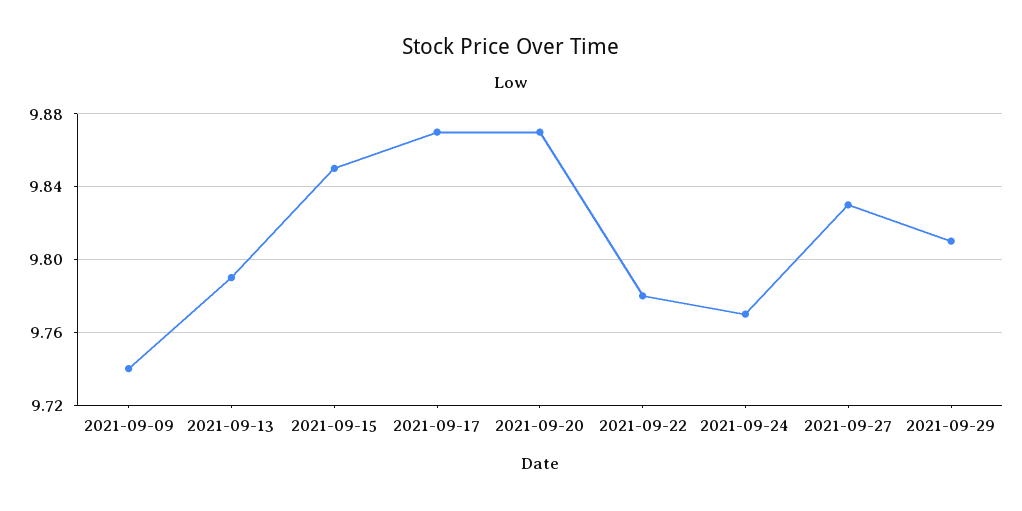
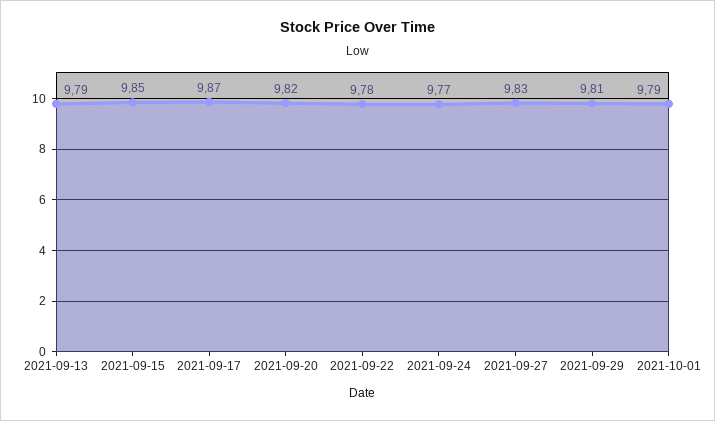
2021-09-09: 9.74 -> none
2021-09-20: 9.87 -> 9.82
2021-10-01: none -> 9.79

